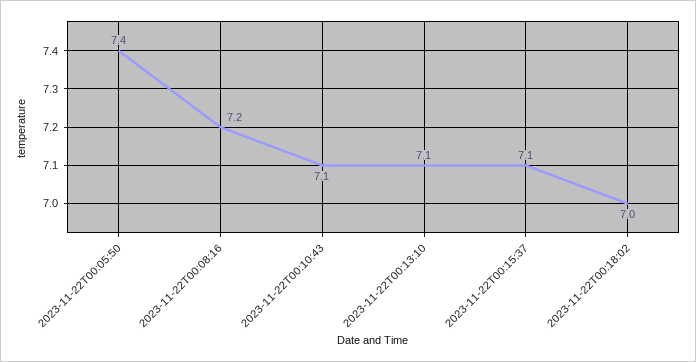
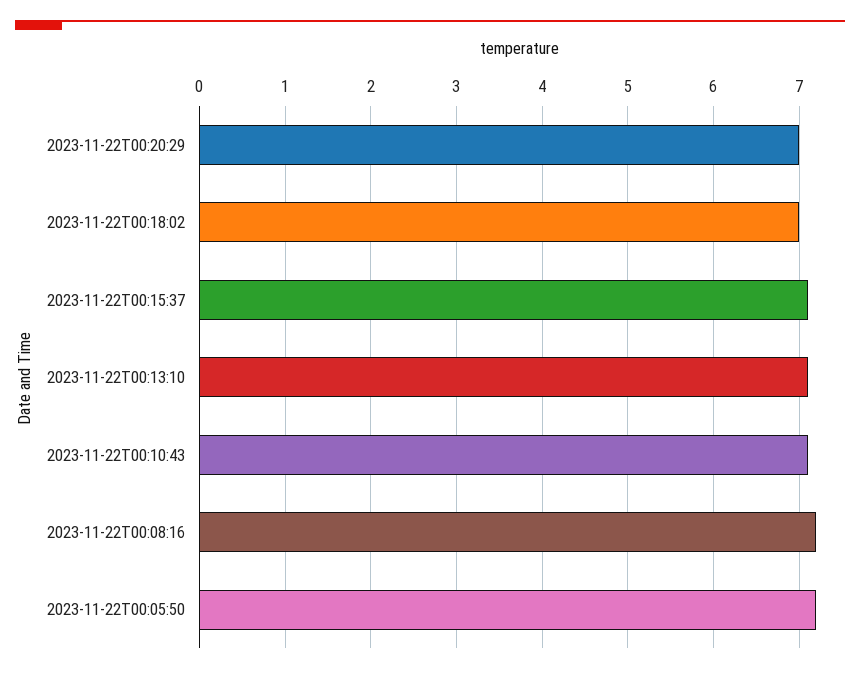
2023-11-22T00:05:50: 7.4 -> 7.2
2023-11-22T00:20:29: none -> 7

